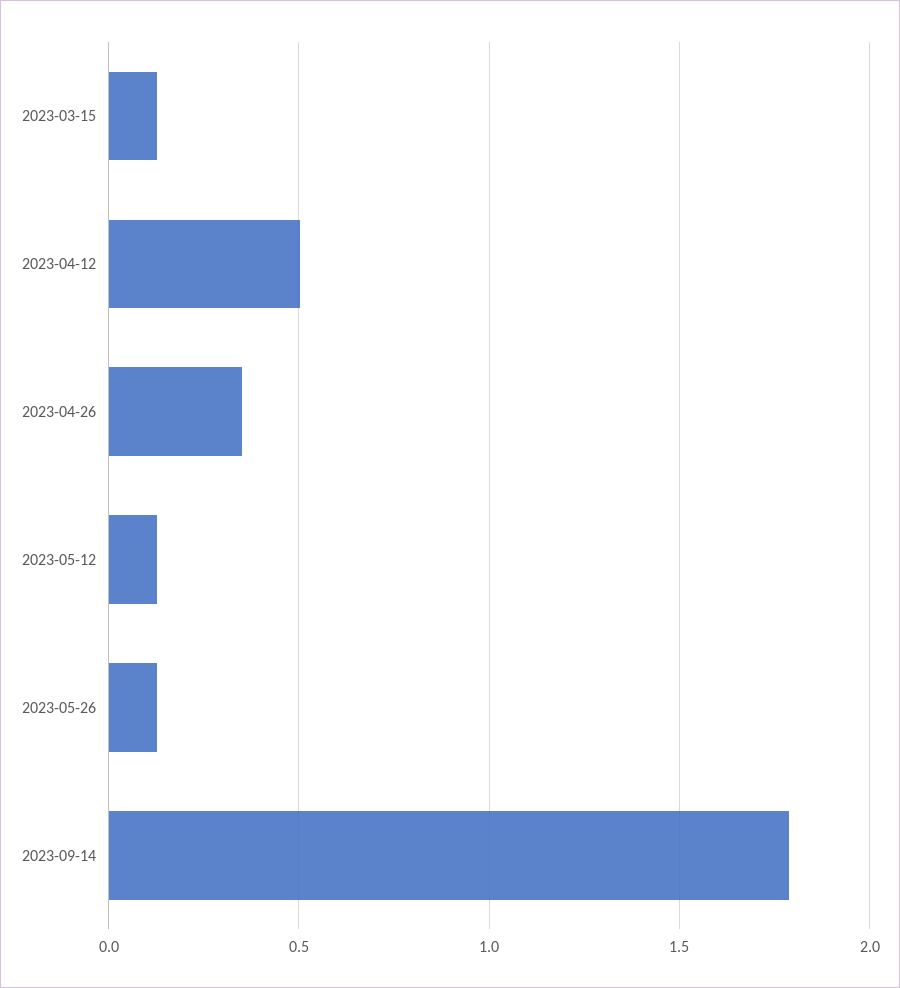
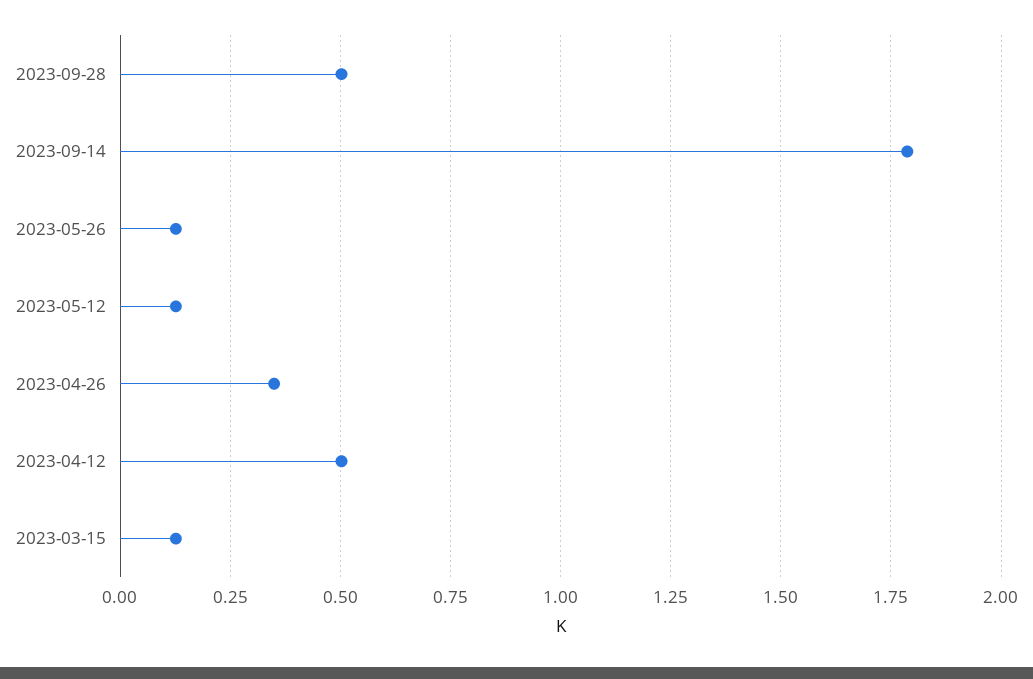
2023-09-28: none -> 0.5

